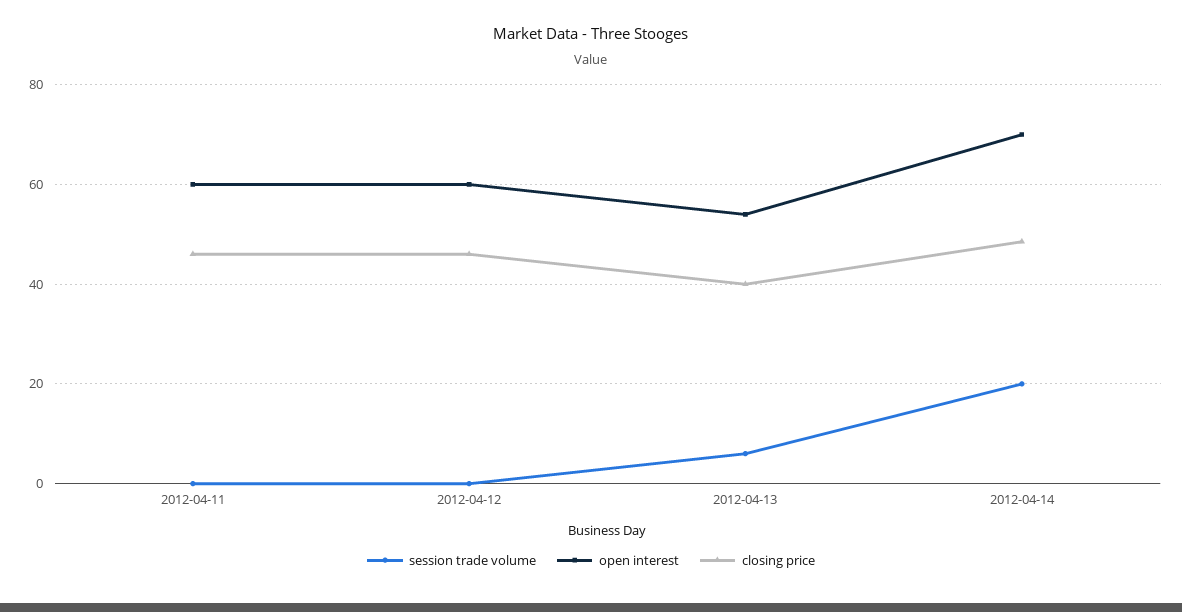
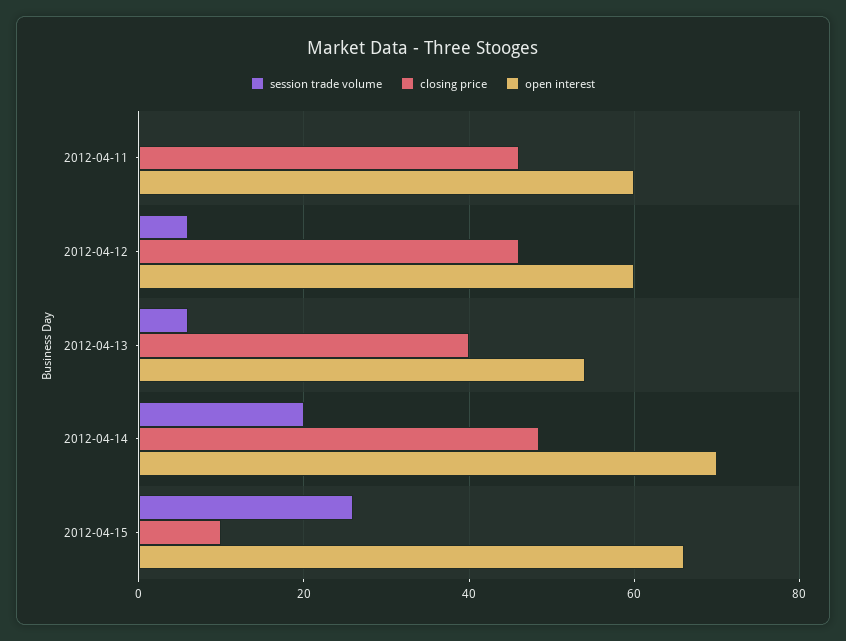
session trade volume, 2012-04-12: 0 -> 6
session trade volume, 2012-04-15: none -> 26
closing price, 2012-04-15: none -> 10
open interest, 2012-04-15: none -> 66

